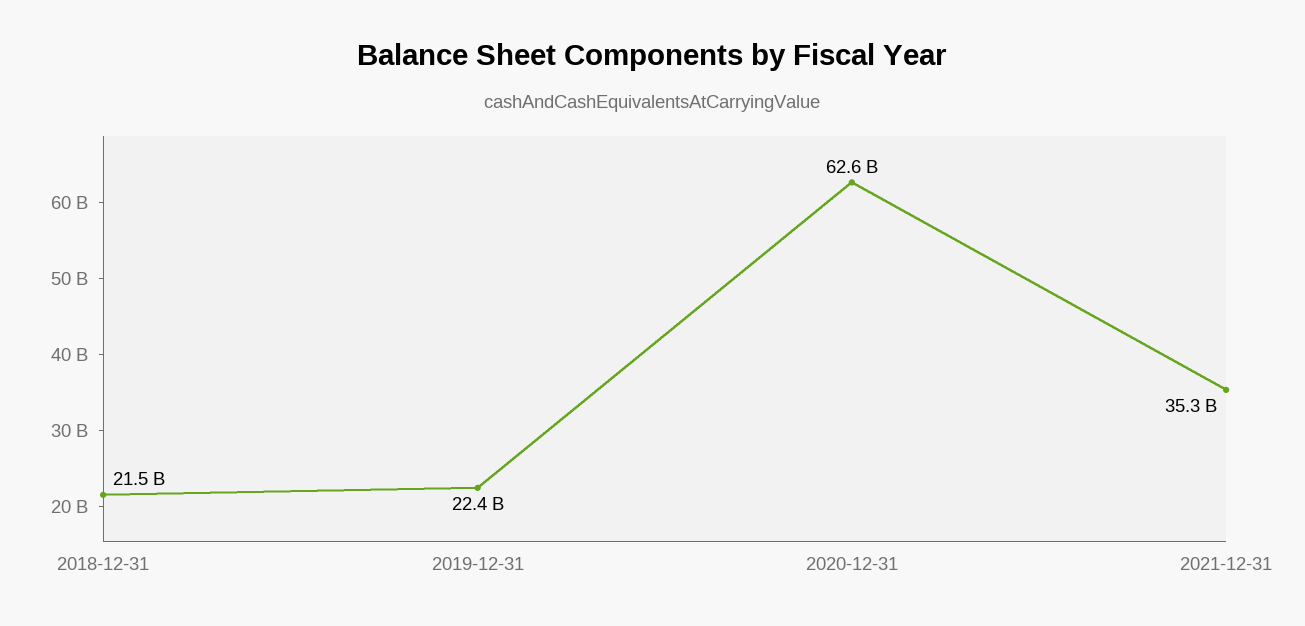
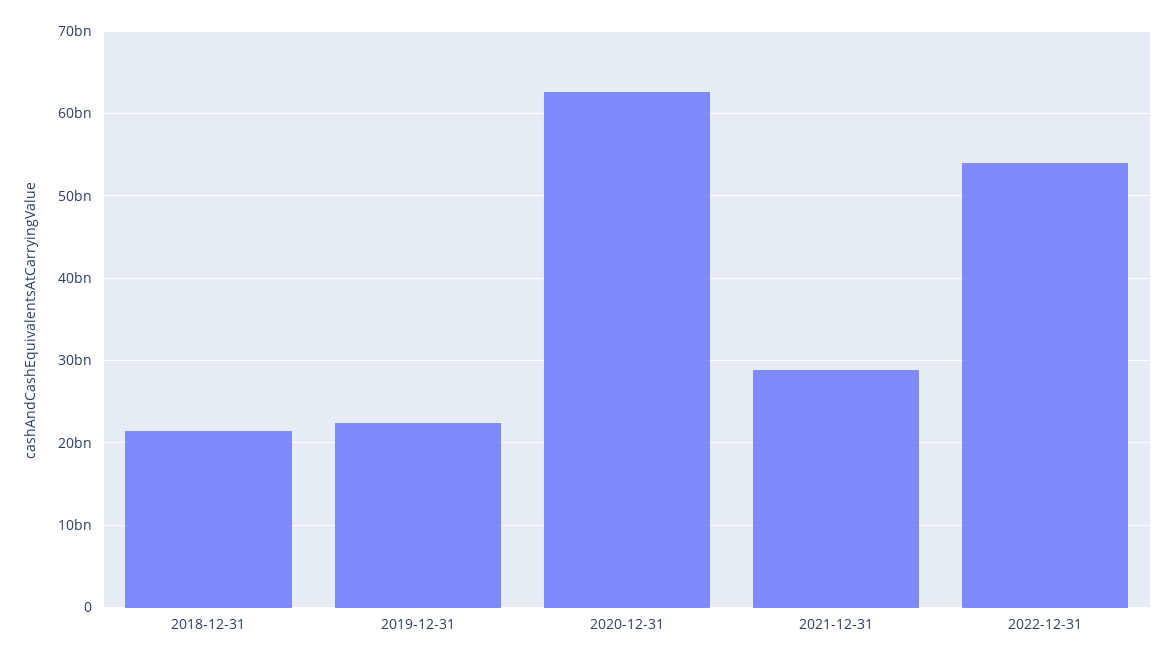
2021-12-31: 35300000000 -> 29000000000
2022-12-31: none -> 54000000000

